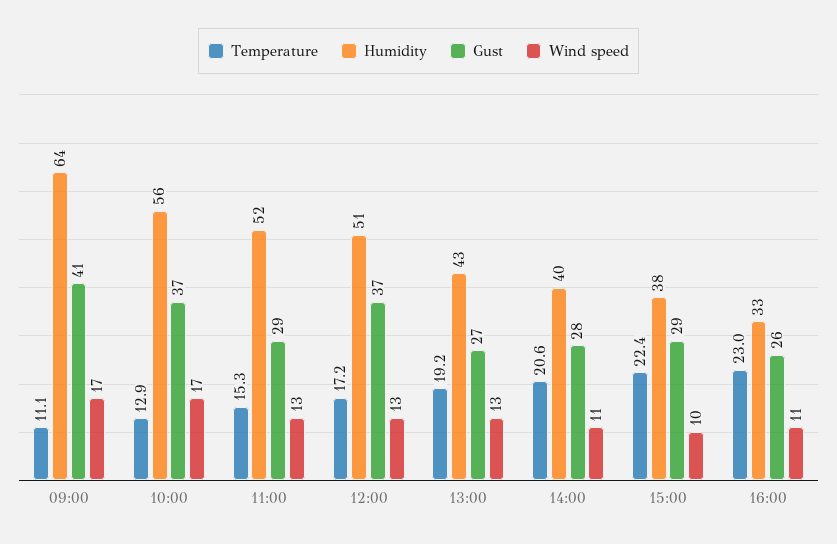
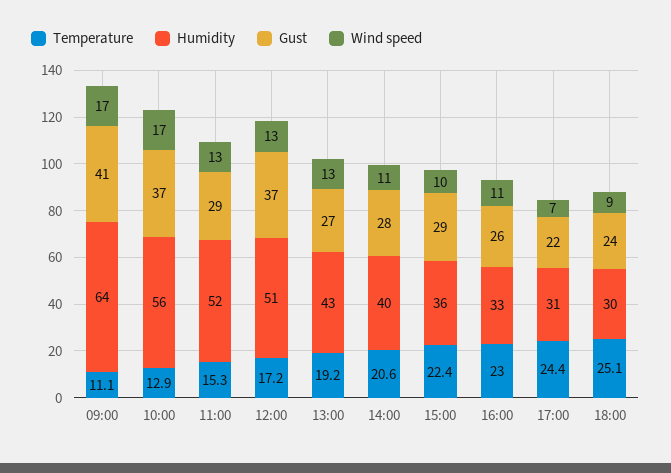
Humidity, 15:00: 38 -> 36
Temperature, 17:00: none -> 24.4
Humidity, 17:00: none -> 31
Gust, 17:00: none -> 22
Wind speed, 17:00: none -> 7
Temperature, 18:00: none -> 25.1
Humidity, 18:00: none -> 30
Gust, 18:00: none -> 24
Wind speed, 18:00: none -> 9

